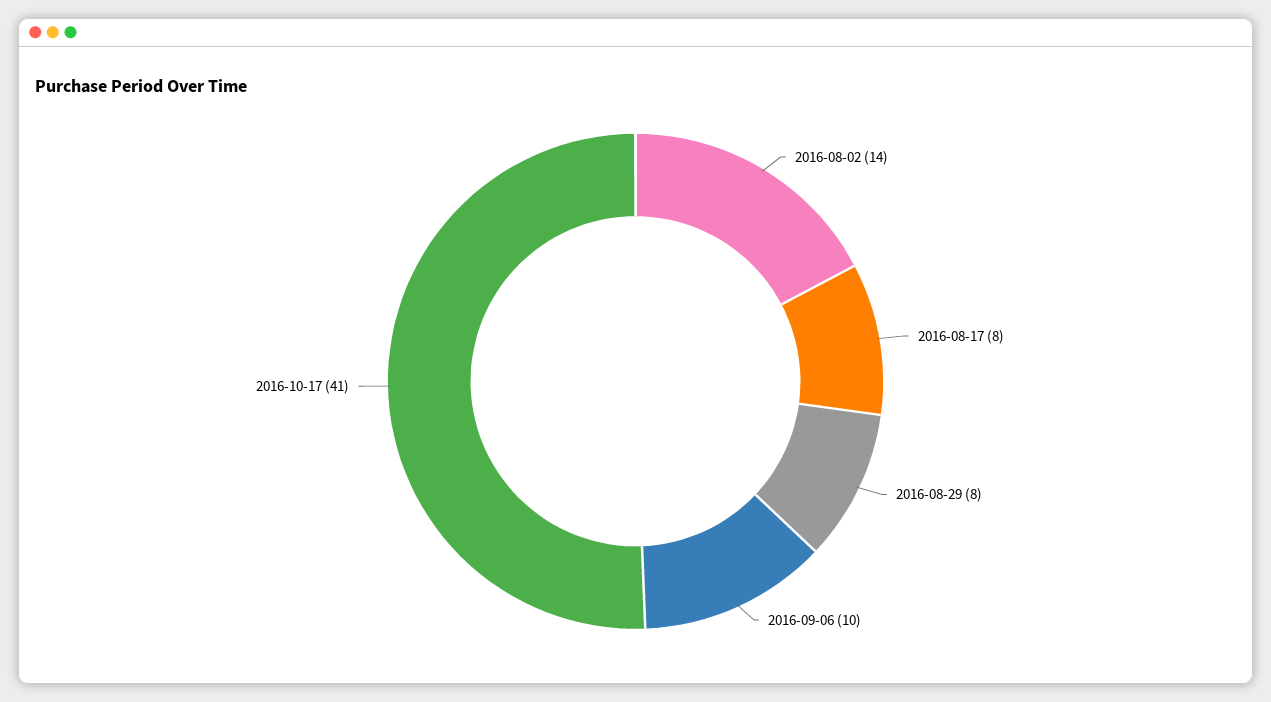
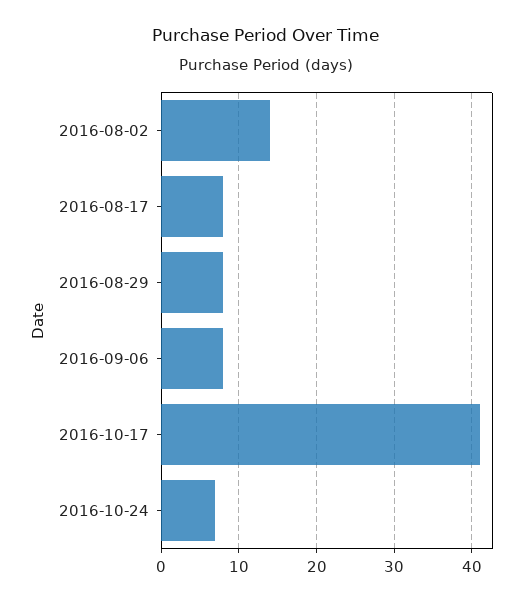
2016-09-06: 10 -> 8
2016-10-24: none -> 7

